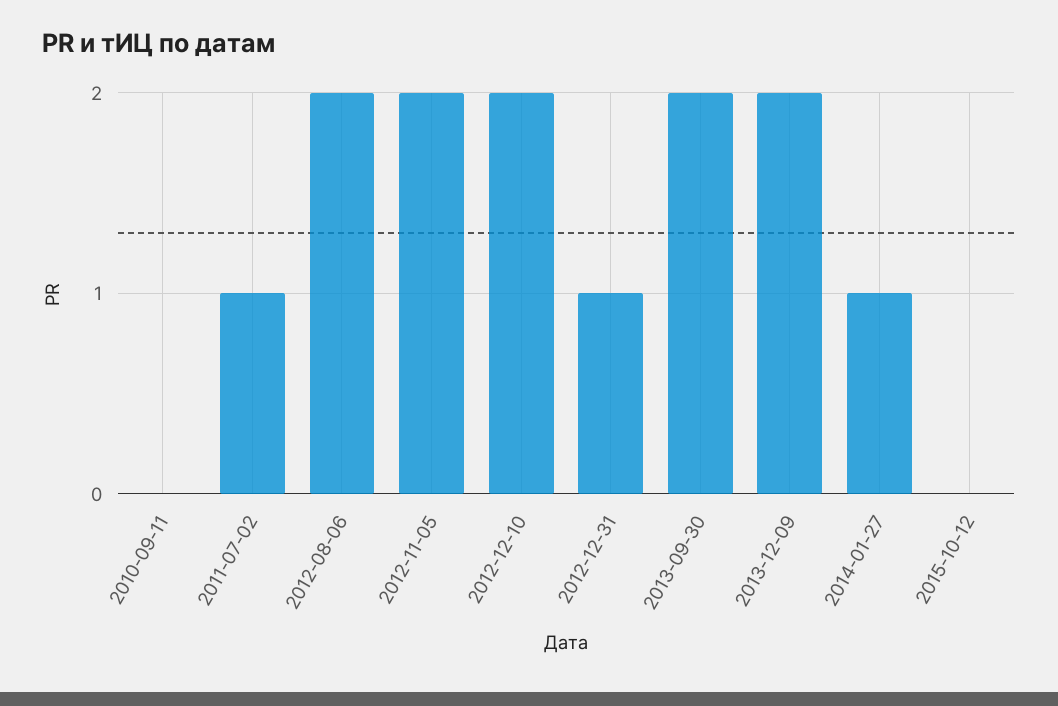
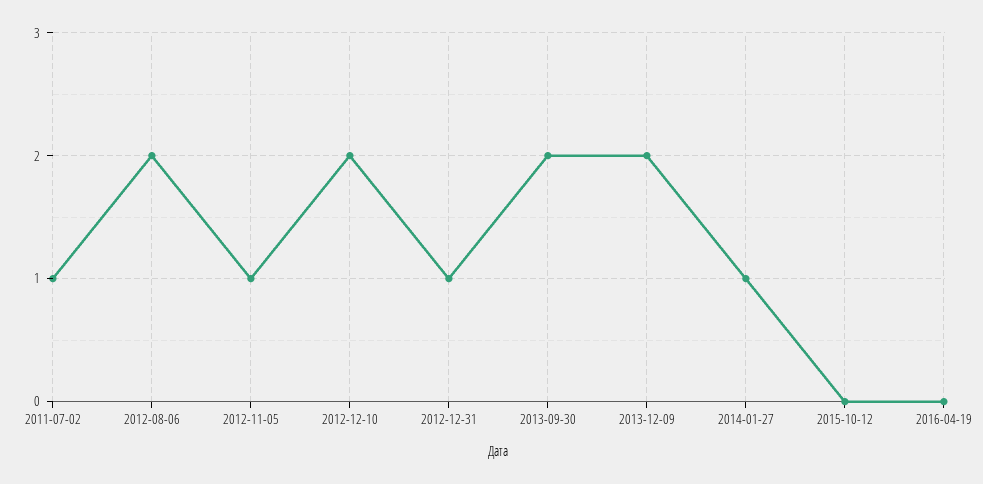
2010-09-11: 0 -> none
2012-11-05: 2 -> 1
2016-04-19: none -> 0

